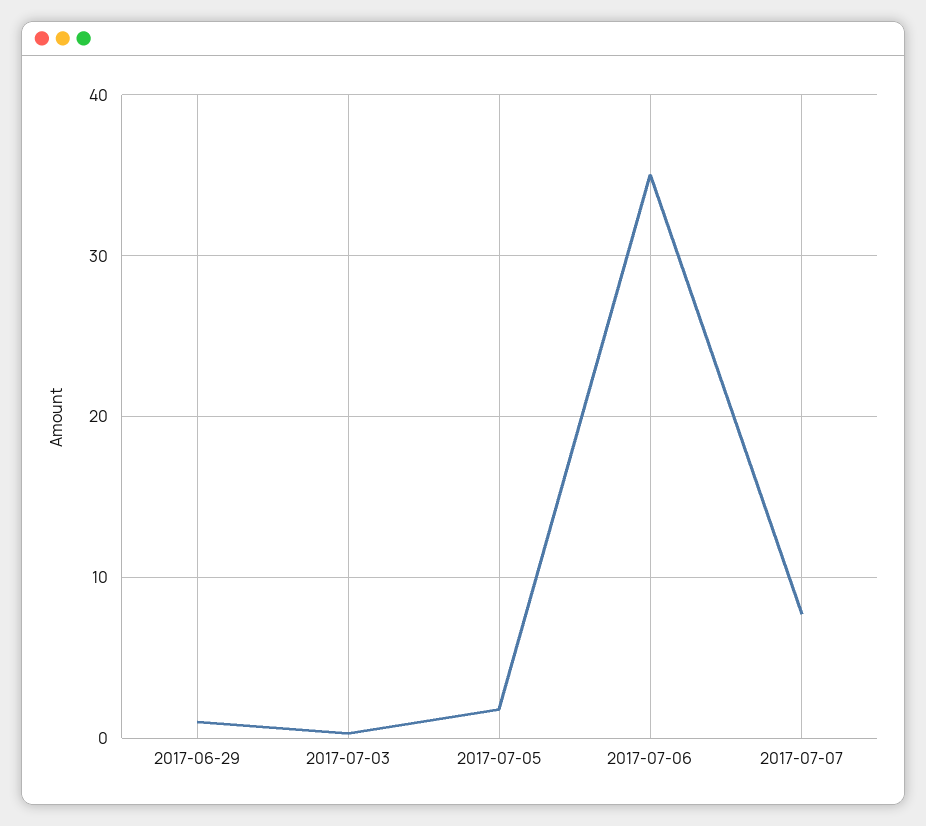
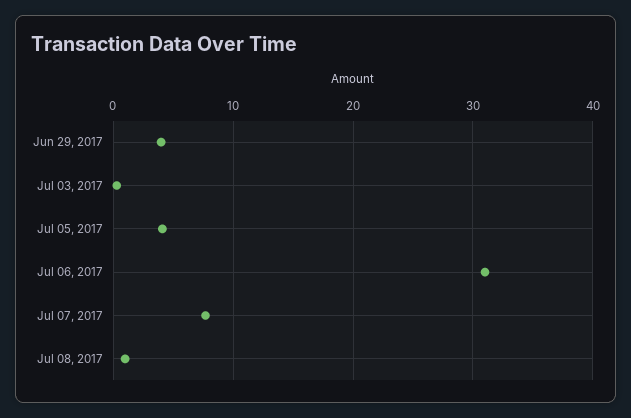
2017-06-29: 1 -> 4
2017-07-05: 2 -> 4
2017-07-06: 35 -> 31
Jul 08, 2017: none -> 1

